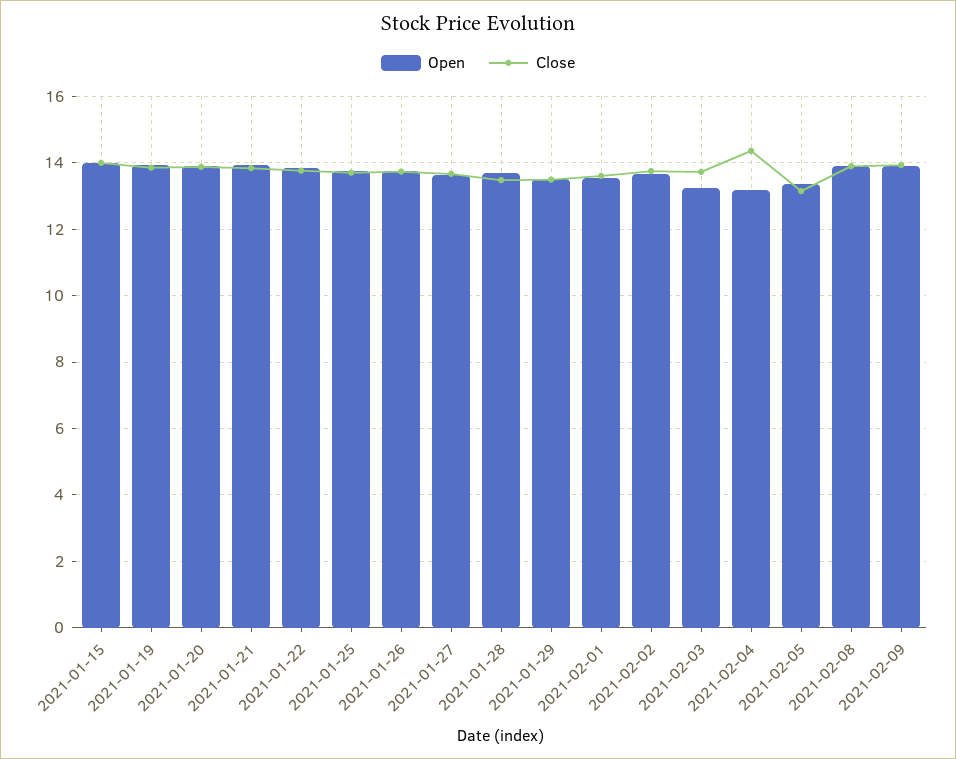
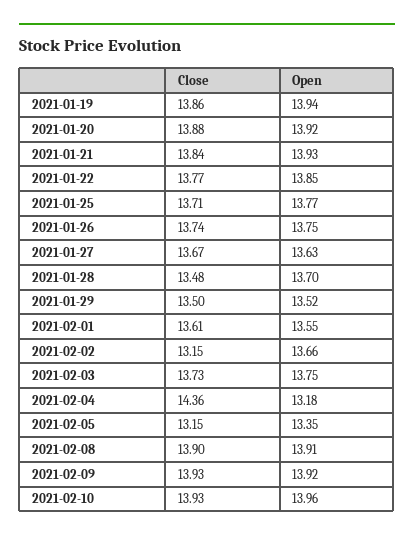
Open, 2021-01-15: 14 -> none
Close, 2021-01-15: 14 -> none
Close, 2021-02-02: 13.8 -> 13.15
Open, 2021-02-03: 13.2 -> 13.75
Close, 2021-02-10: none -> 13.93
Open, 2021-02-10: none -> 13.96

